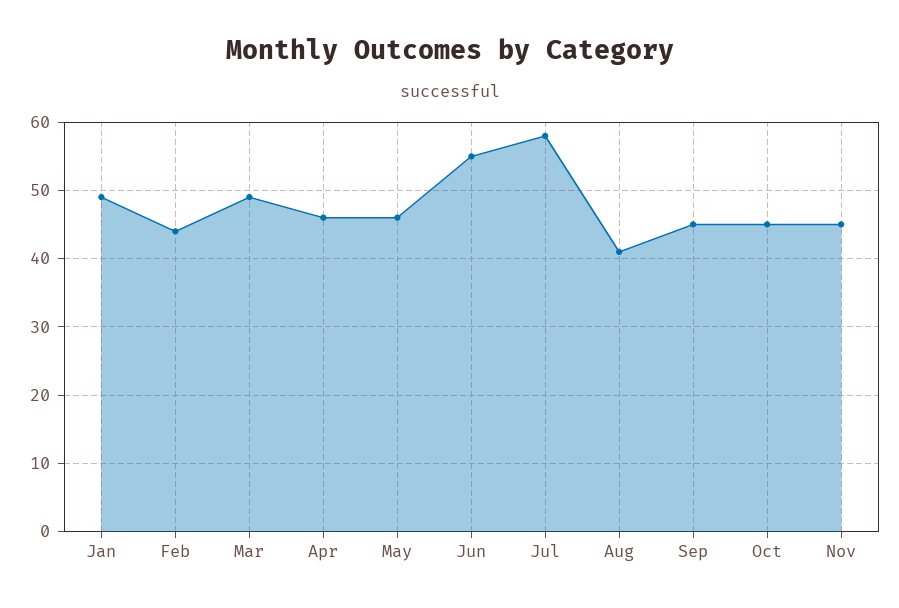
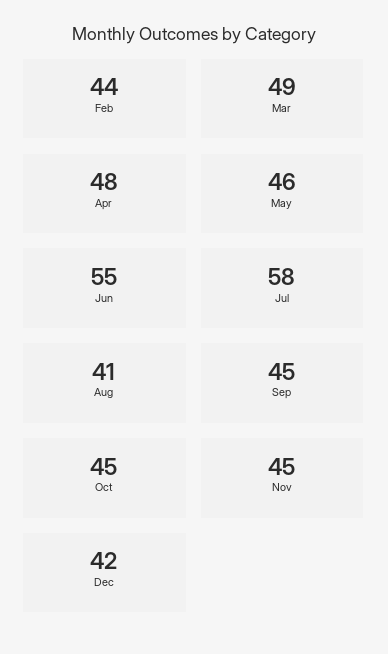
Jan: 49 -> none
Apr: 46 -> 48
Dec: none -> 42

